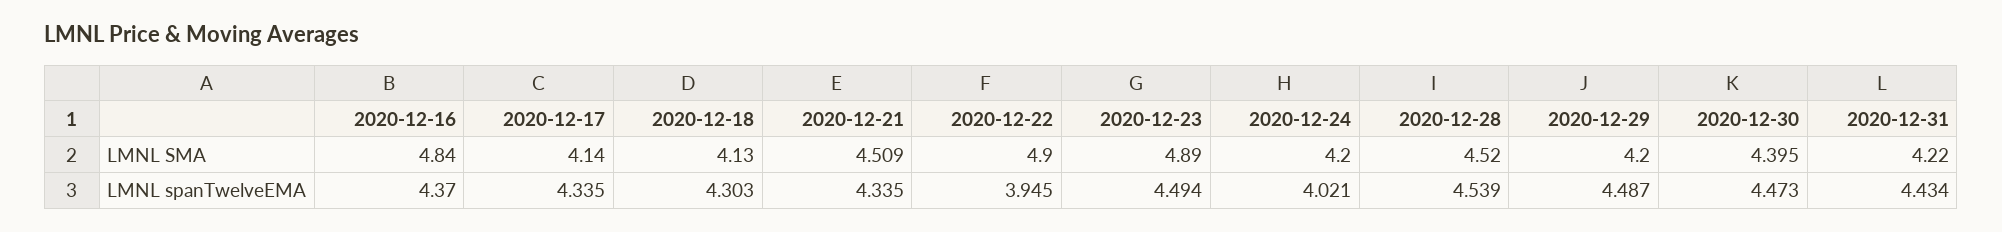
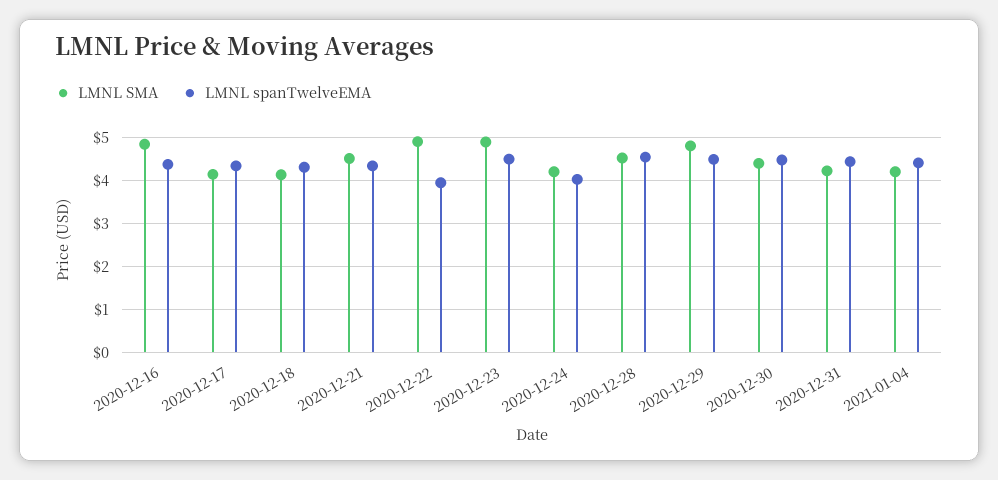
LMNL SMA, 2020-12-29: 4.2 -> 4.8
LMNL SMA, 2021-01-04: none -> 4.2
LMNL spanTwelveEMA, 2021-01-04: none -> 4.4

